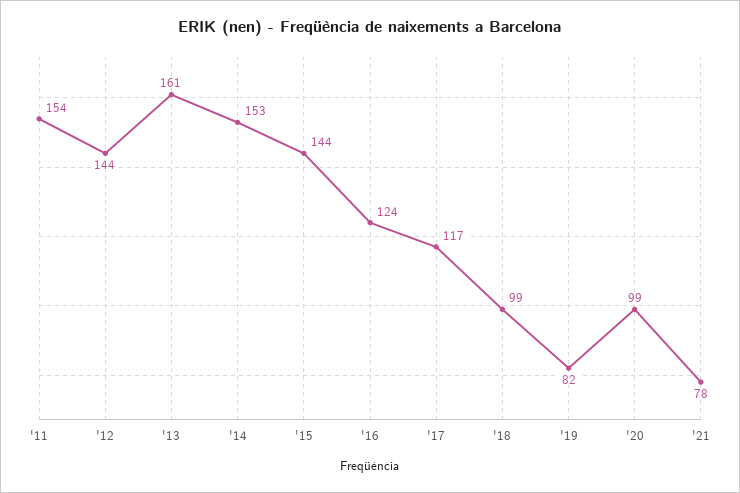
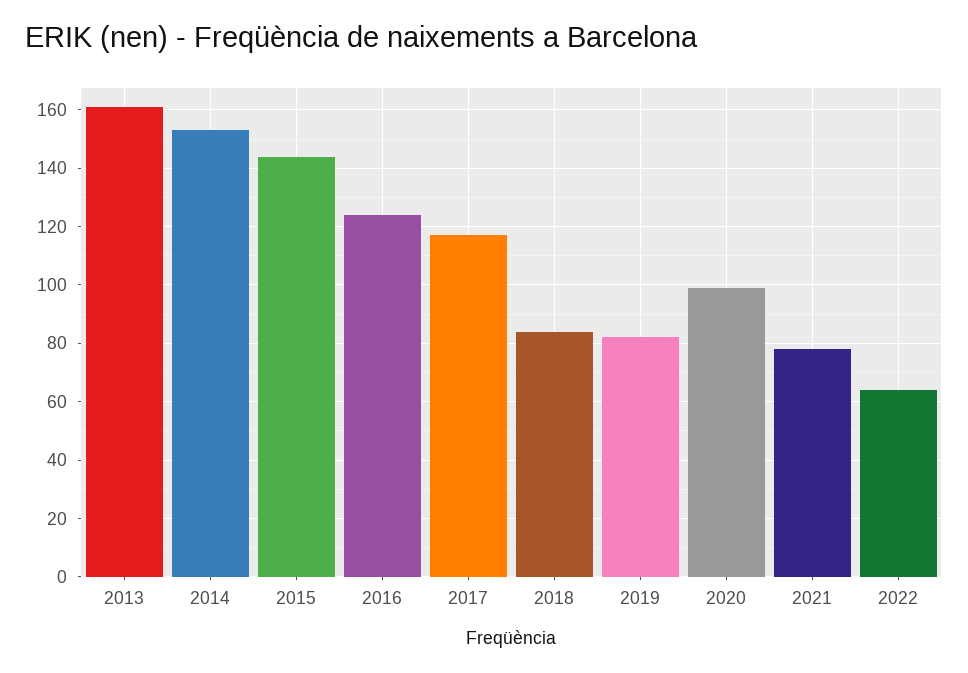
'11: 154 -> none
'12: 144 -> none
'18: 99 -> 85
2022: none -> 65

